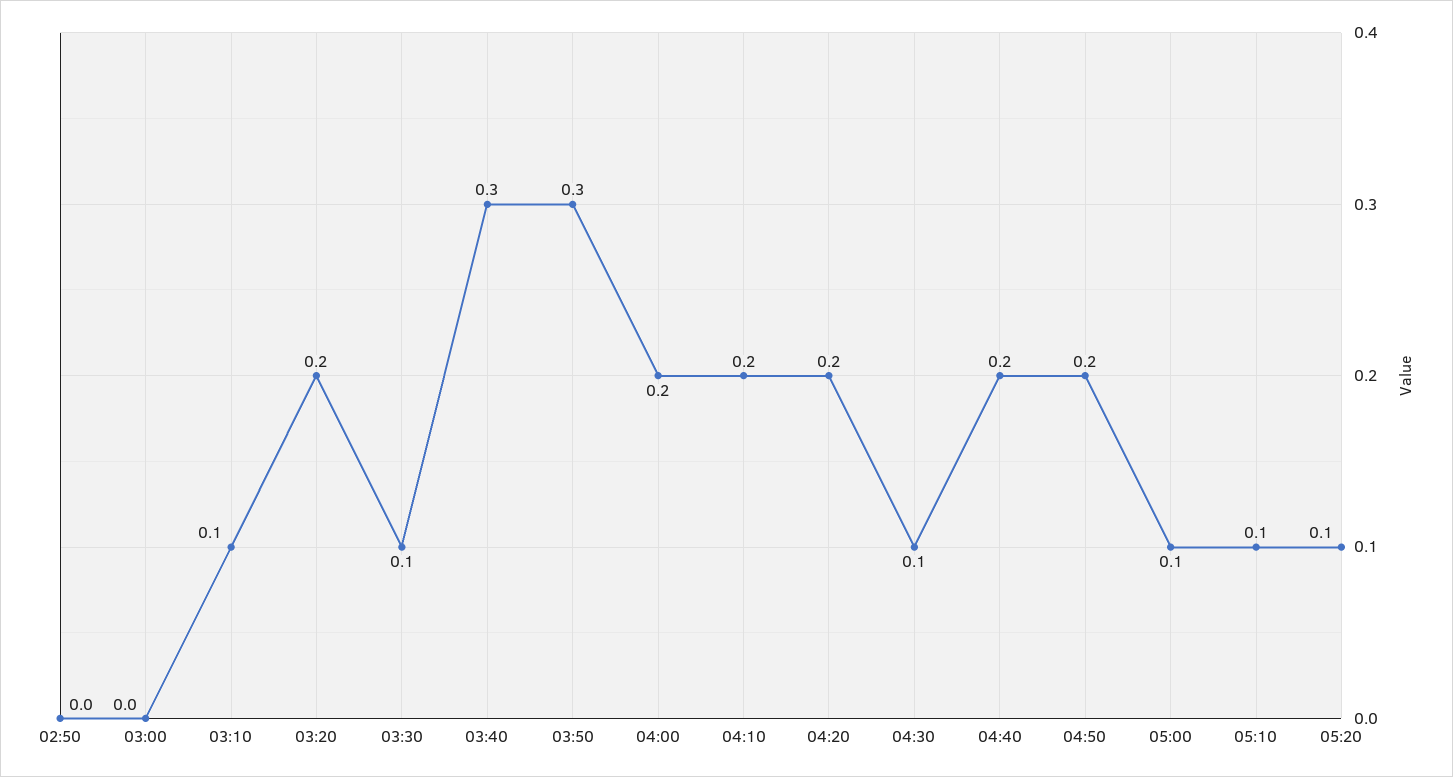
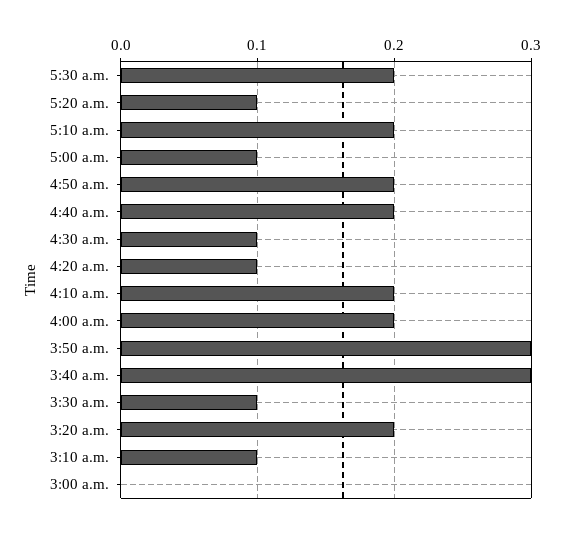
02:50: 0 -> none
04:20: 0.2 -> 0.1
05:10: 0.1 -> 0.2
5:30 a.m.: none -> 0.2

